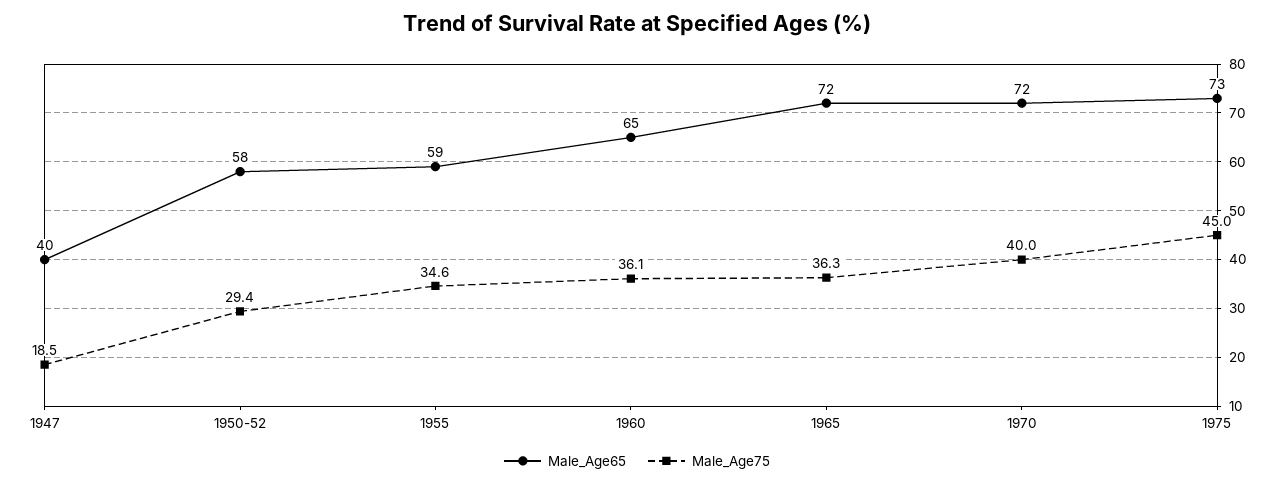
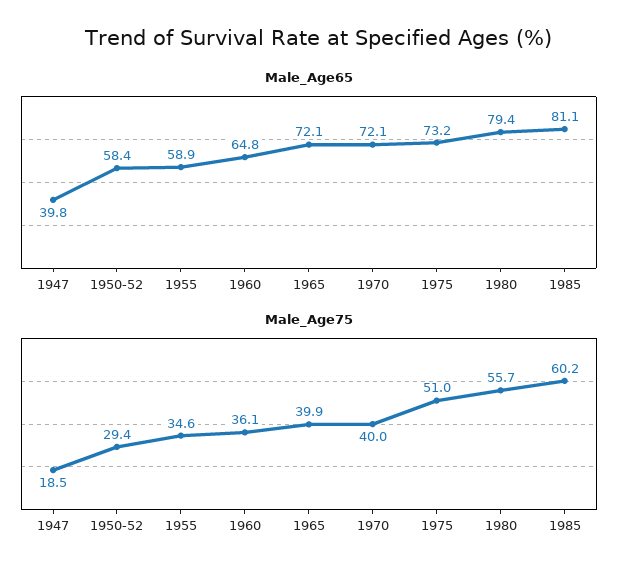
Male_Age75, 1965: 36.3 -> 39.9
Male_Age75, 1975: 45 -> 51
Male_Age65, 1980: none -> 79.4
Male_Age65, 1985: none -> 81.1
Male_Age75, 1980: none -> 55.7
Male_Age75, 1985: none -> 60.2

